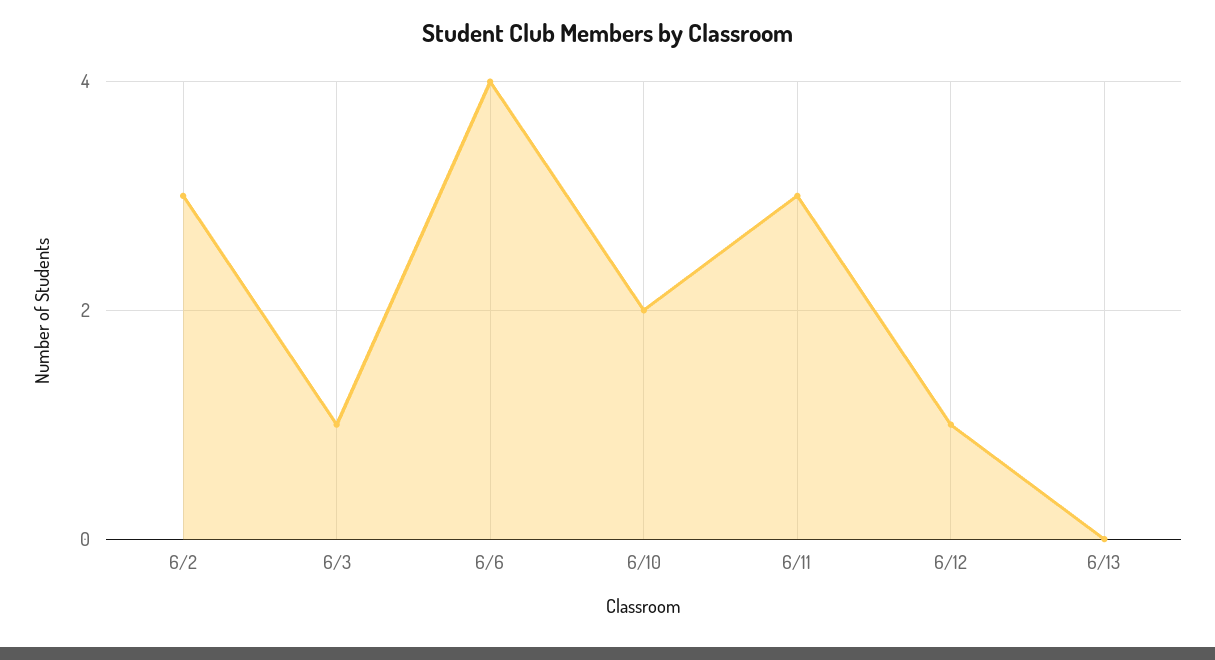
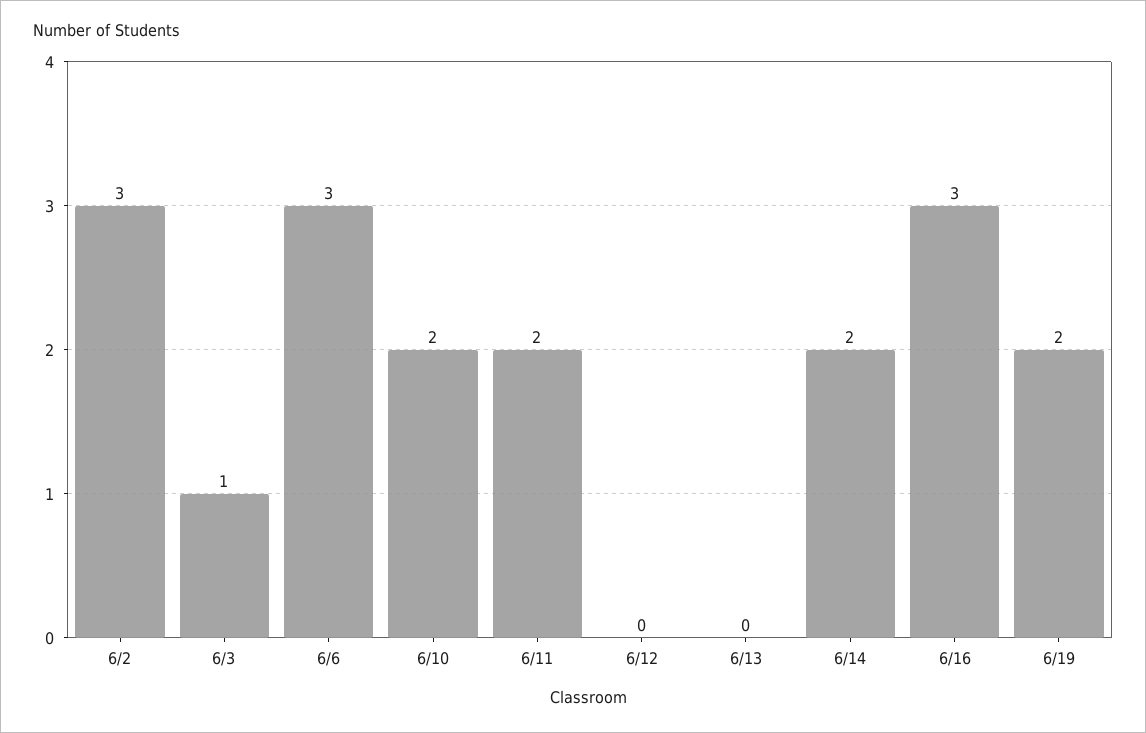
6/6: 4 -> 3
6/11: 3 -> 2
6/12: 1 -> 0
6/14: none -> 2
6/16: none -> 3
6/19: none -> 2

